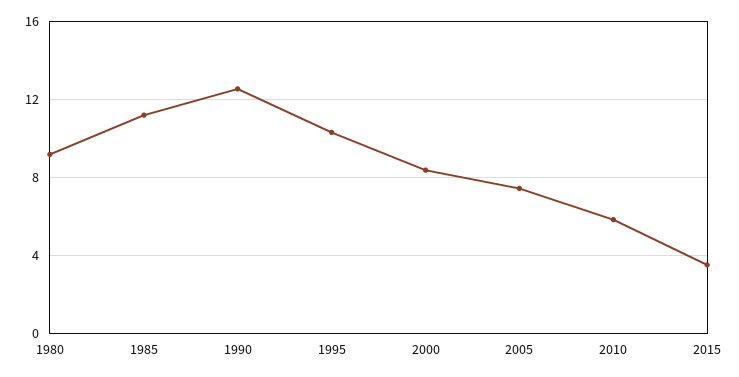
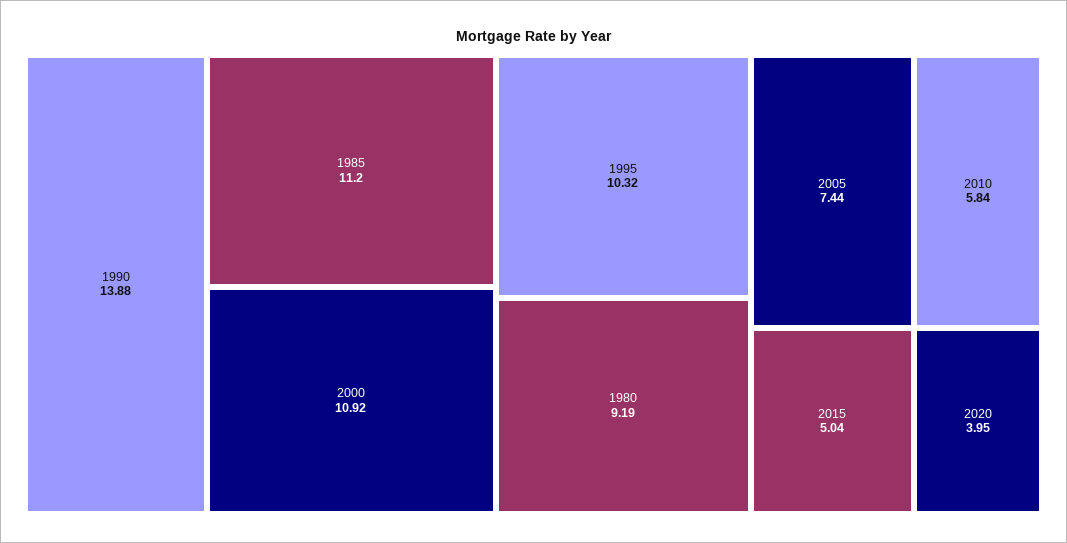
1990: 12.5 -> 13.88
2000: 8.5 -> 10.92
2015: 3.5 -> 5.04
2020: none -> 3.95

